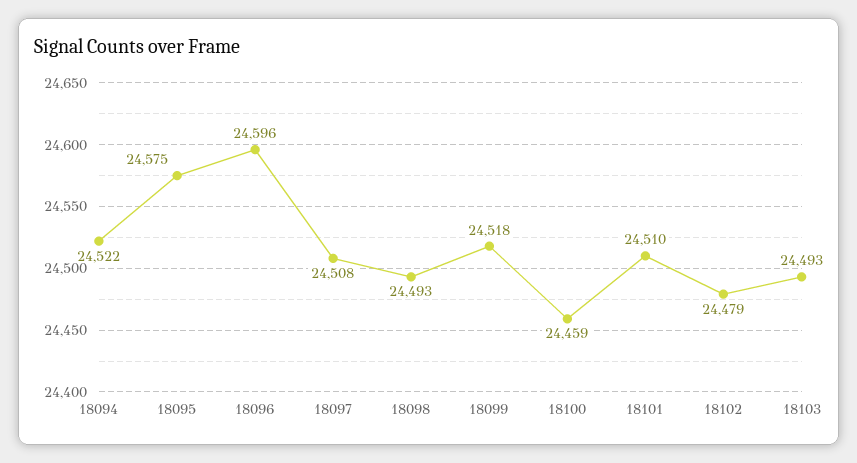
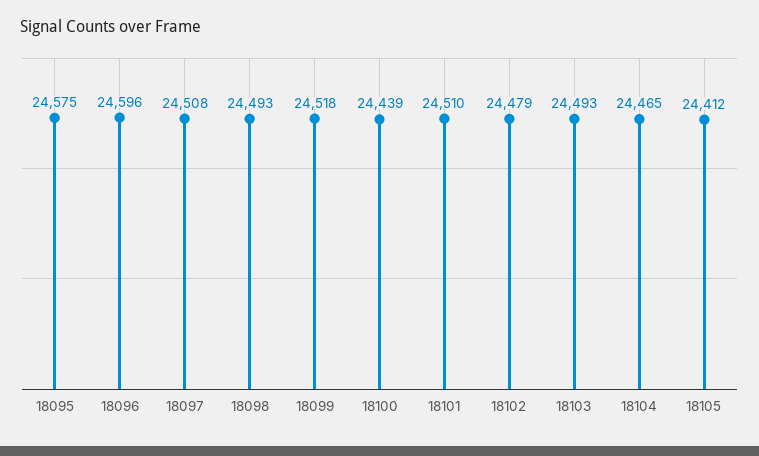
18094: 24522 -> none
18100: 24459 -> 24439
18104: none -> 24465
18105: none -> 24412

